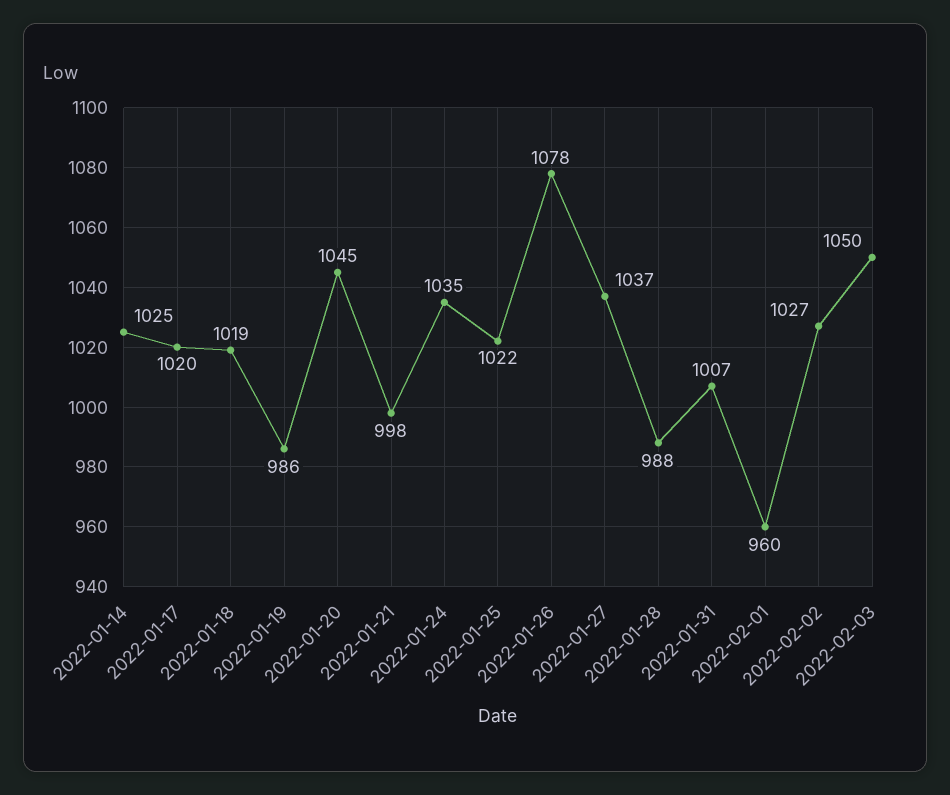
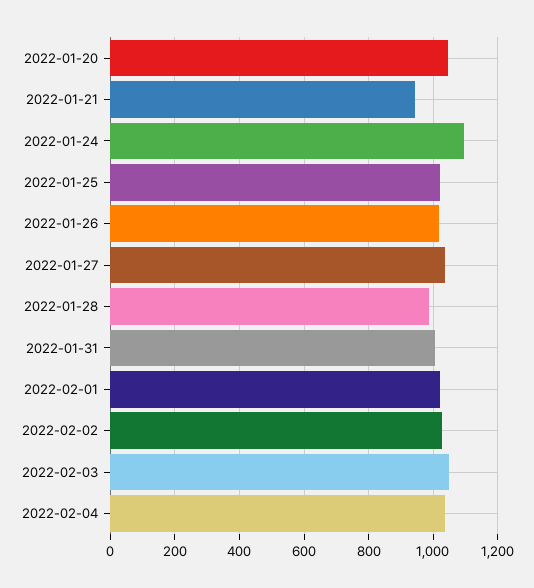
2022-01-14: 1025 -> none
2022-01-17: 1020 -> none
2022-01-18: 1019 -> none
2022-01-19: 986 -> none
2022-01-21: 998 -> 940
2022-01-24: 1035 -> 1100
2022-01-26: 1078 -> 1020
2022-02-01: 960 -> 1020
2022-02-04: none -> 1040

